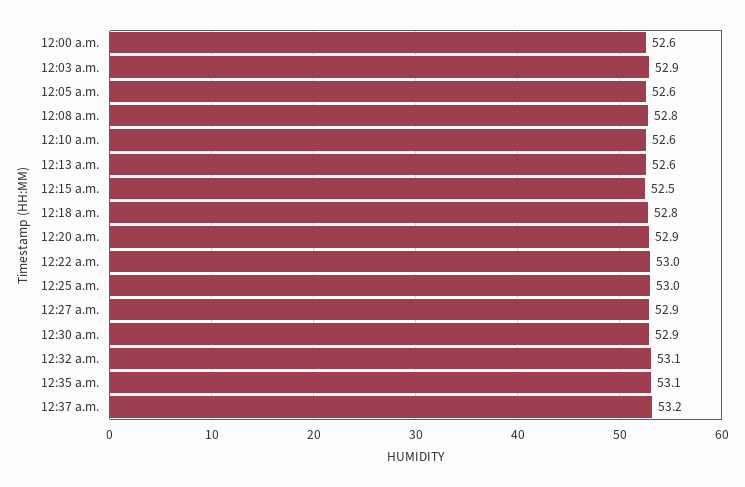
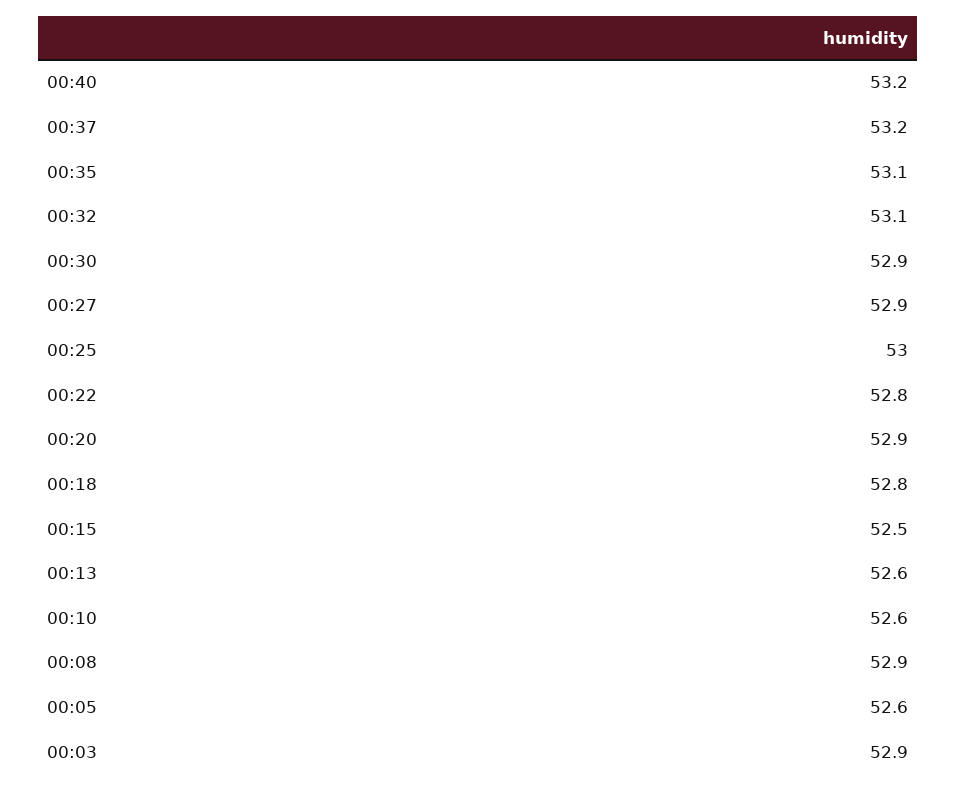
12:00 a.m.: 52.6 -> none
12:08 a.m.: 52.8 -> 52.9
12:22 a.m.: 53 -> 52.8
00:40: none -> 53.2

